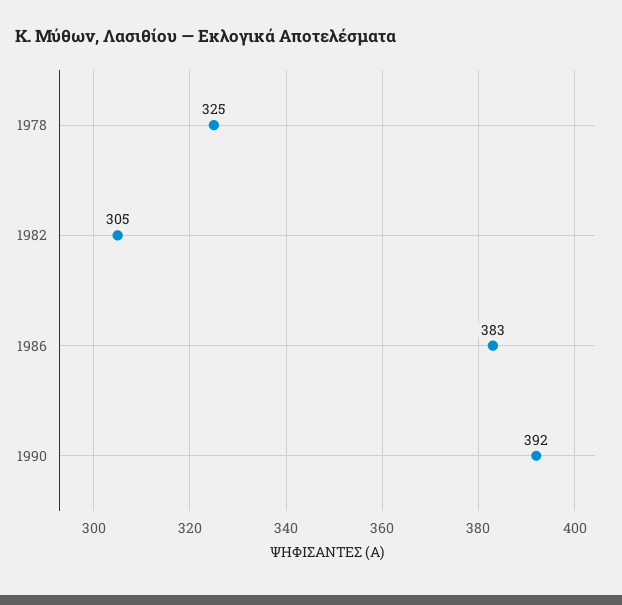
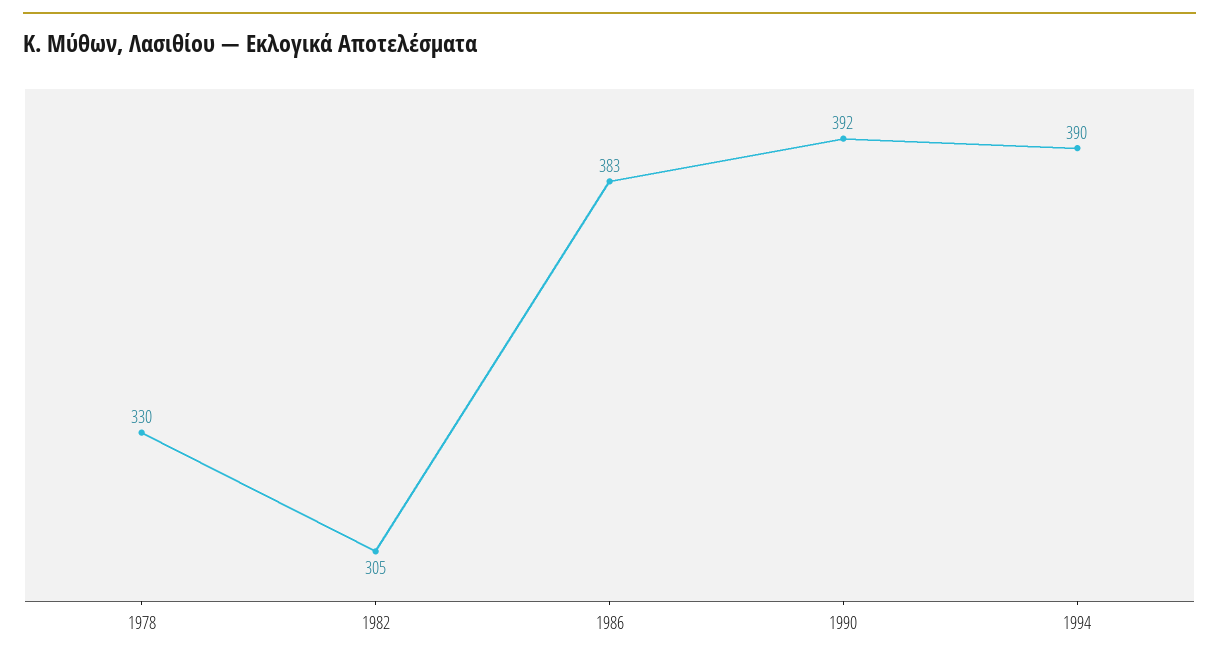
1978: 325 -> 330
1994: none -> 390

